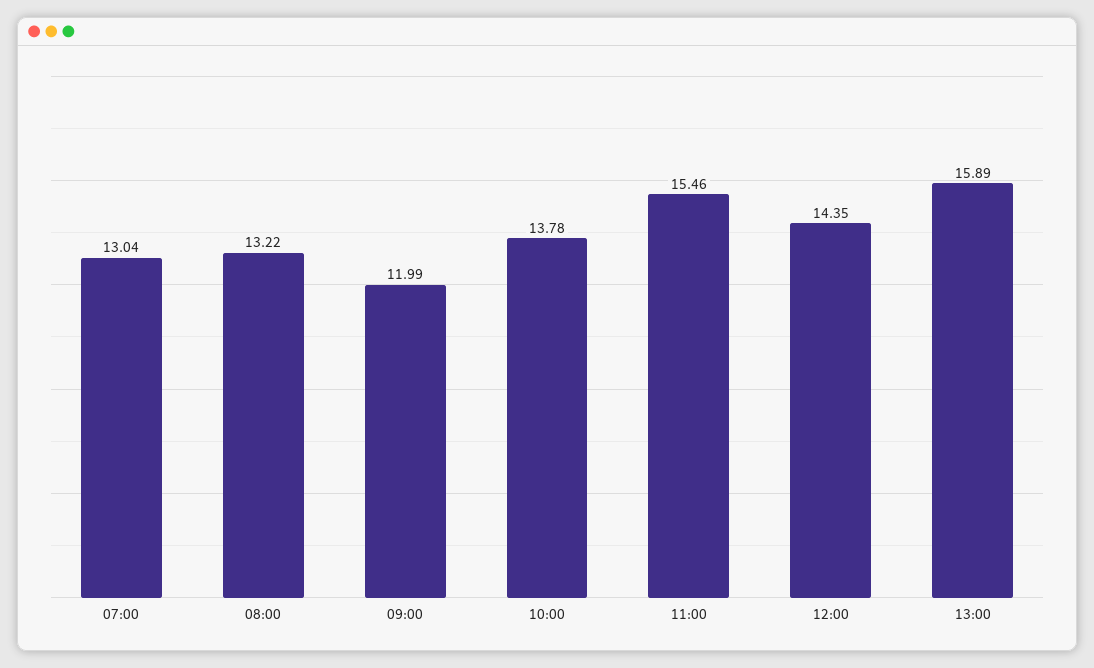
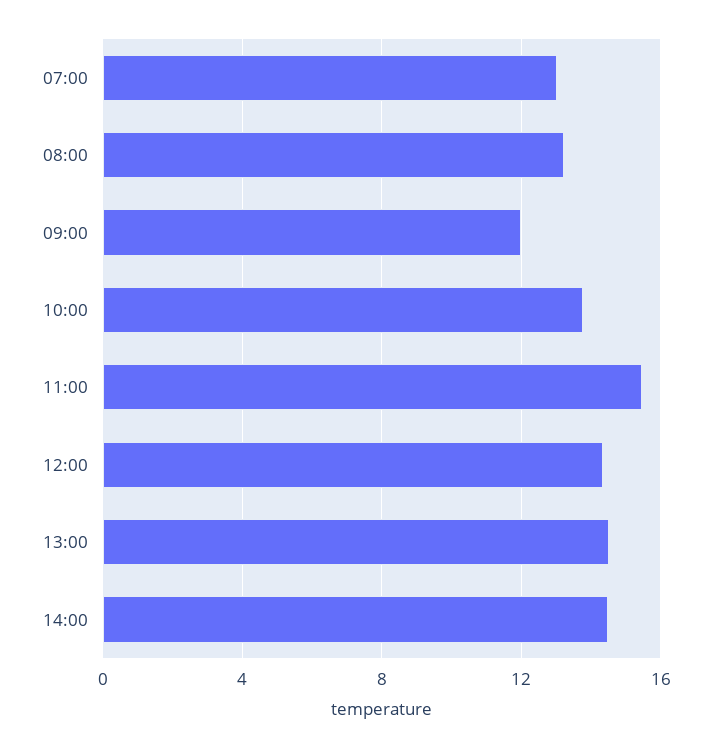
13:00: 15.89 -> 14.5
14:00: none -> 14.5

